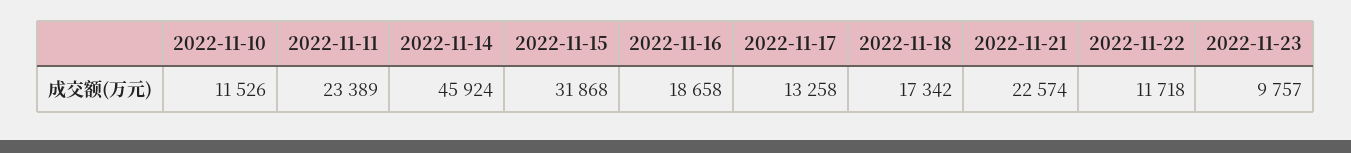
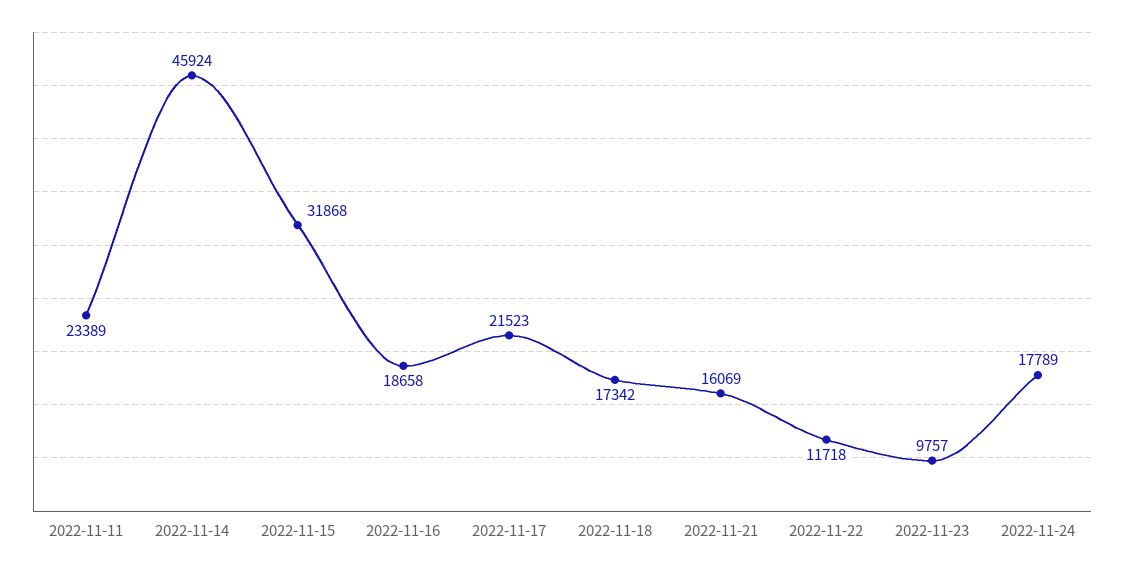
2022-11-10: 11526 -> none
2022-11-17: 13258 -> 21523
2022-11-21: 22574 -> 16069
2022-11-24: none -> 17789

